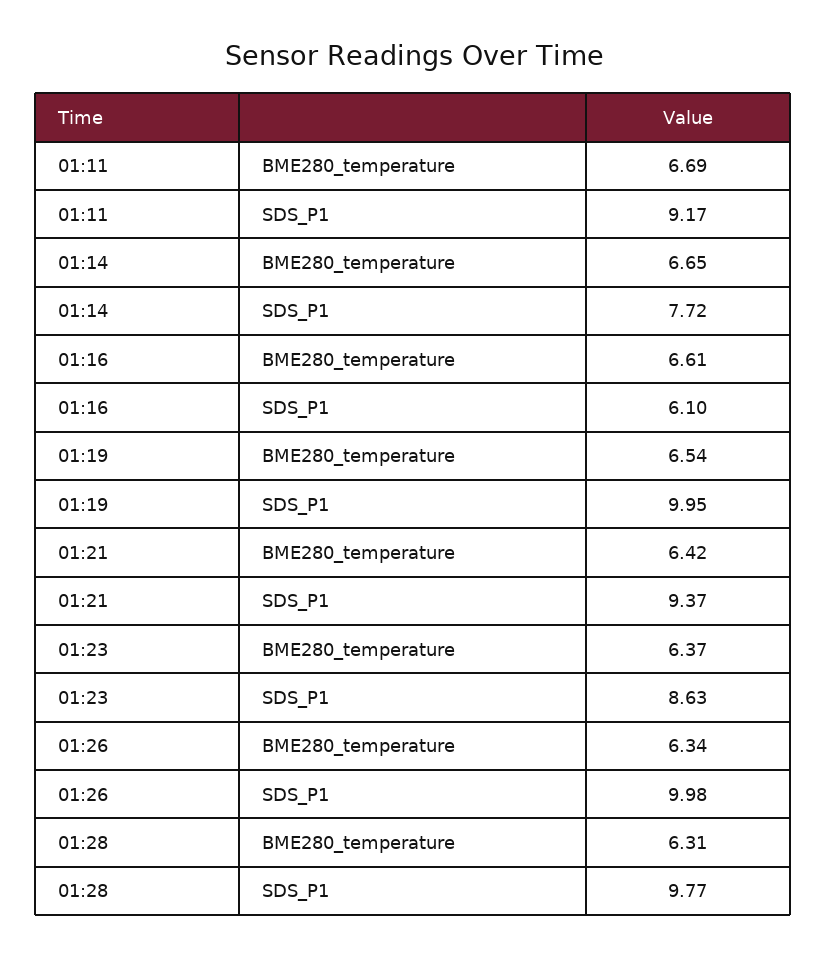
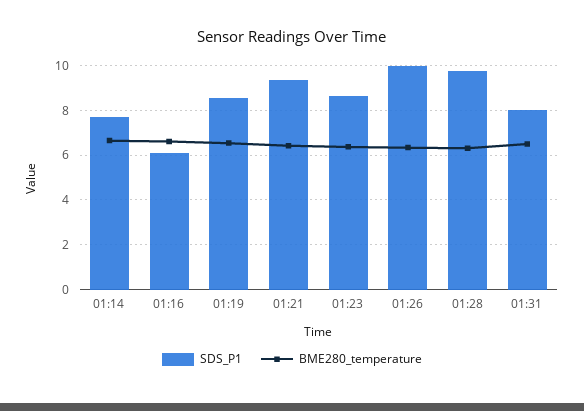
BME280_temperature, 01:11: 6.69 -> none
SDS_P1, 01:11: 9.17 -> none
SDS_P1, 01:19: 9.95 -> 8.5
SDS_P1, 01:31: none -> 8
BME280_temperature, 01:31: none -> 6.5

